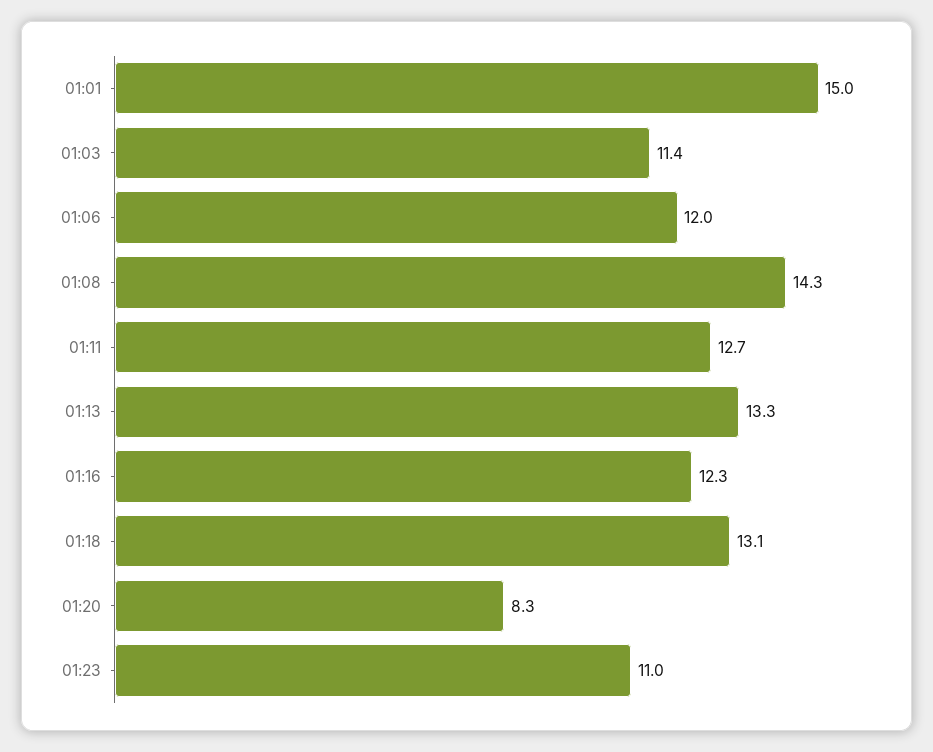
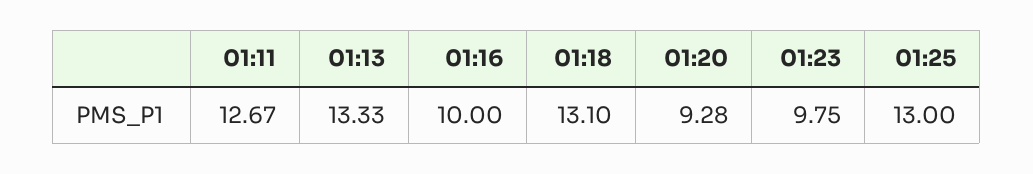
01:01: 15 -> none
01:03: 11.4 -> none
01:06: 12 -> none
01:08: 14.3 -> none
01:16: 12.3 -> 10
01:20: 8.3 -> 9.28
01:23: 11 -> 9.75
01:25: none -> 13

